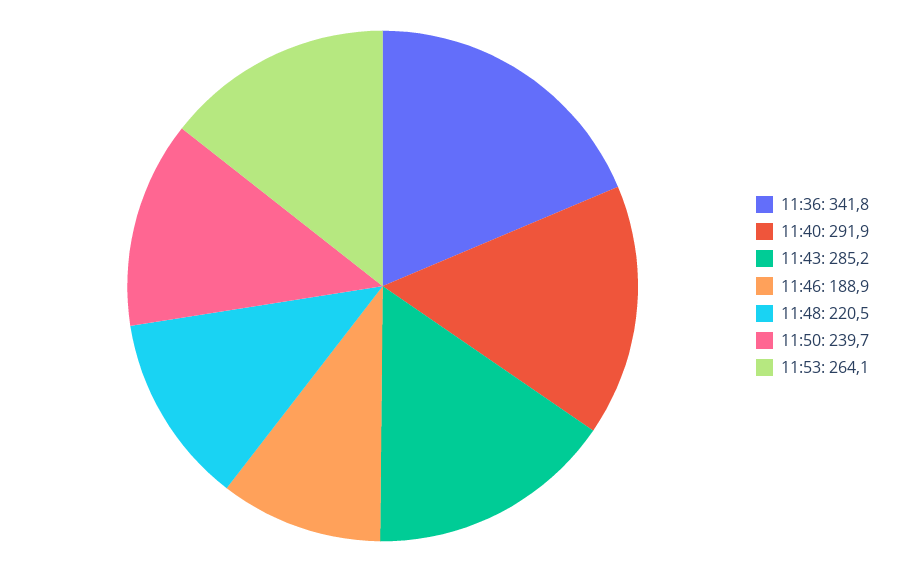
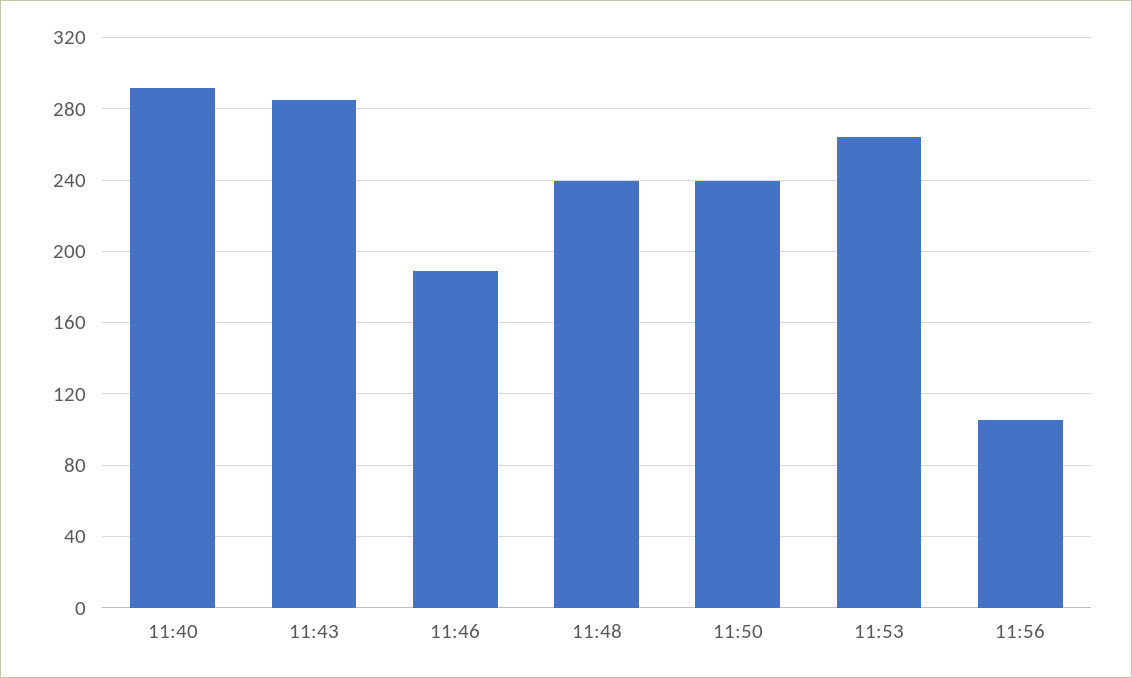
11:36: 341.8 -> none
11:48: 220.5 -> 240
11:56: none -> 105

